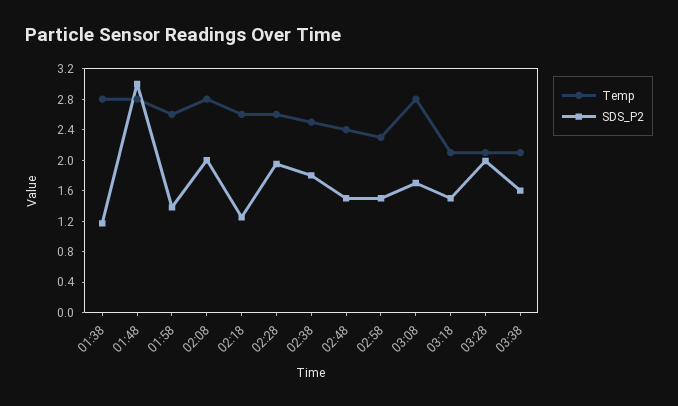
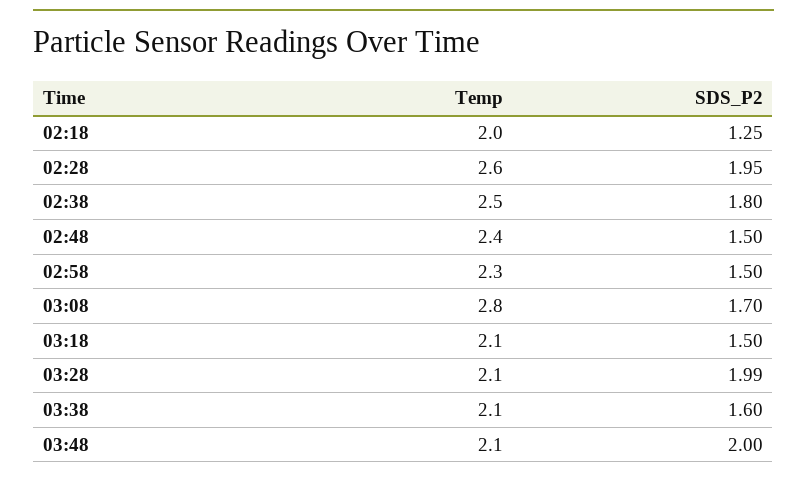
Temp, 01:38: 2.8 -> none
SDS_P2, 01:38: 1.2 -> none
Temp, 01:48: 2.8 -> none
SDS_P2, 01:48: 3 -> none
Temp, 01:58: 2.6 -> none
SDS_P2, 01:58: 1.4 -> none
Temp, 02:08: 2.8 -> none
SDS_P2, 02:08: 2 -> none
Temp, 02:18: 2.6 -> 2
Temp, 03:48: none -> 2.1
SDS_P2, 03:48: none -> 2

